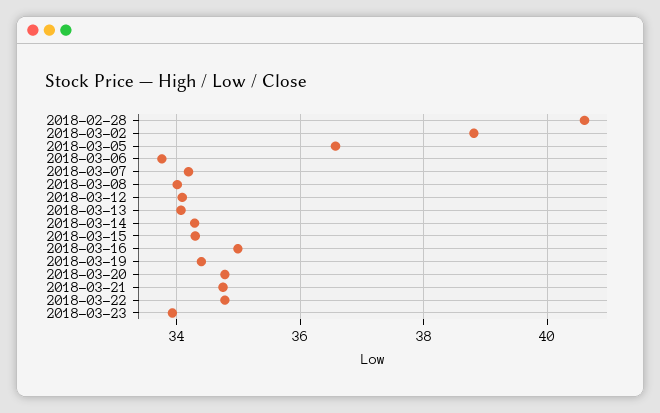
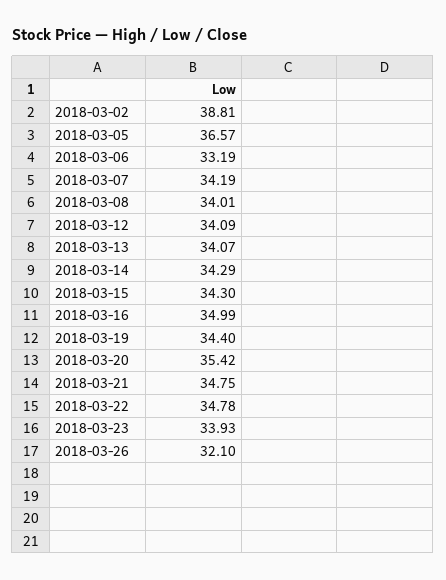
2018-02-28: 40.6 -> none
2018-03-06: 33.8 -> 33.19
2018-03-20: 34.8 -> 35.42
2018-03-26: none -> 32.1

